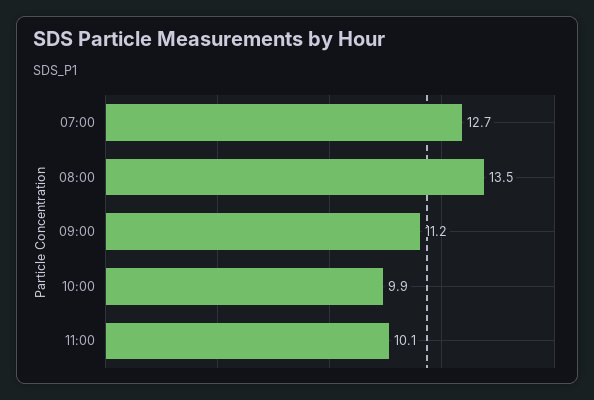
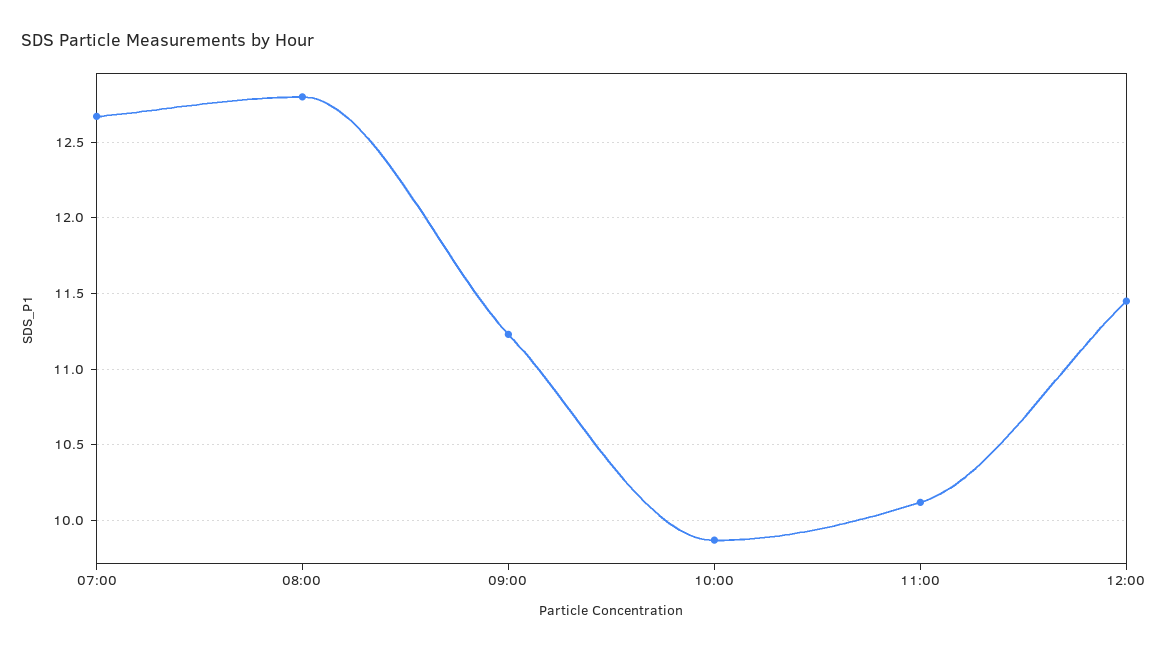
08:00: 13.5 -> 12.8
12:00: none -> 11.45

